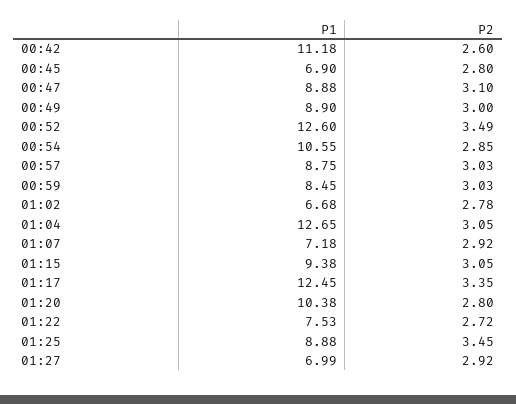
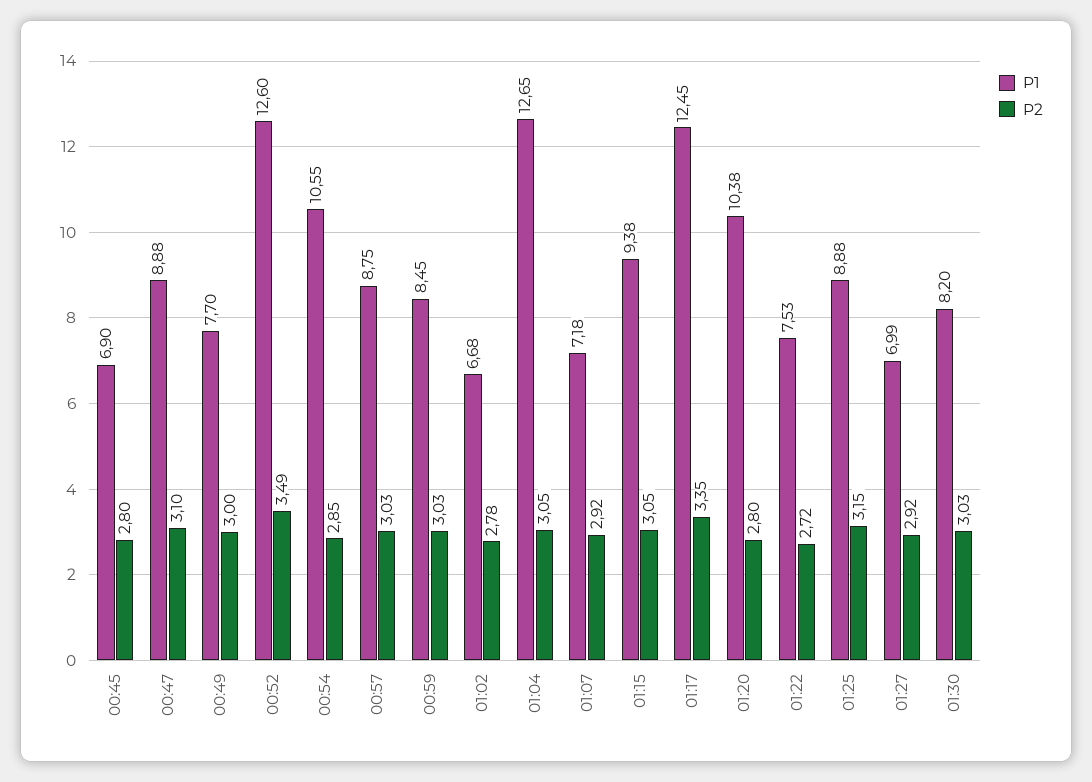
P1, 00:42: 11.18 -> none
P2, 00:42: 2.6 -> none
P1, 00:49: 8.9 -> 7.7
P2, 01:25: 3.45 -> 3.15
P1, 01:30: none -> 8.2
P2, 01:30: none -> 3.03

